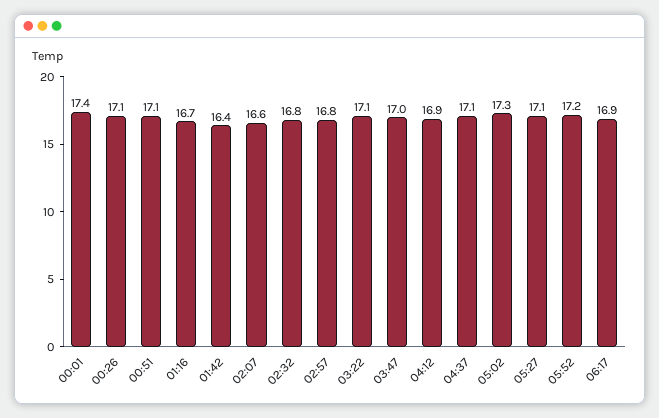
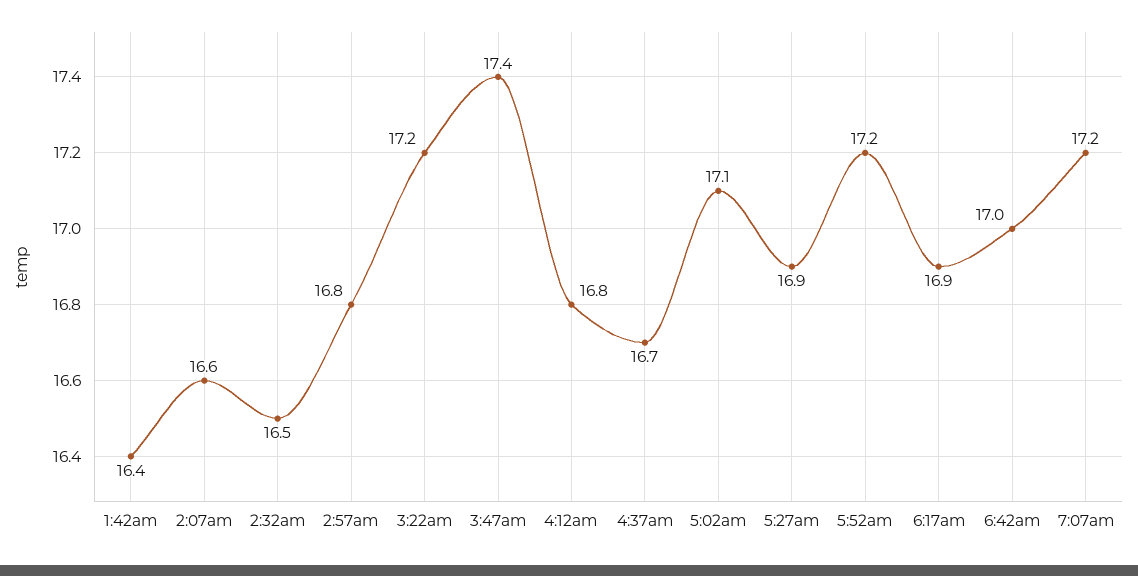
00:01: 17.4 -> none
00:26: 17.1 -> none
00:51: 17.1 -> none
01:16: 16.7 -> none
02:32: 16.8 -> 16.5
03:22: 17.1 -> 17.2
03:47: 17 -> 17.4
04:12: 16.9 -> 16.8
04:37: 17.1 -> 16.7
05:02: 17.3 -> 17.1
05:27: 17.1 -> 16.9
6:42am: none -> 17
7:07am: none -> 17.2

